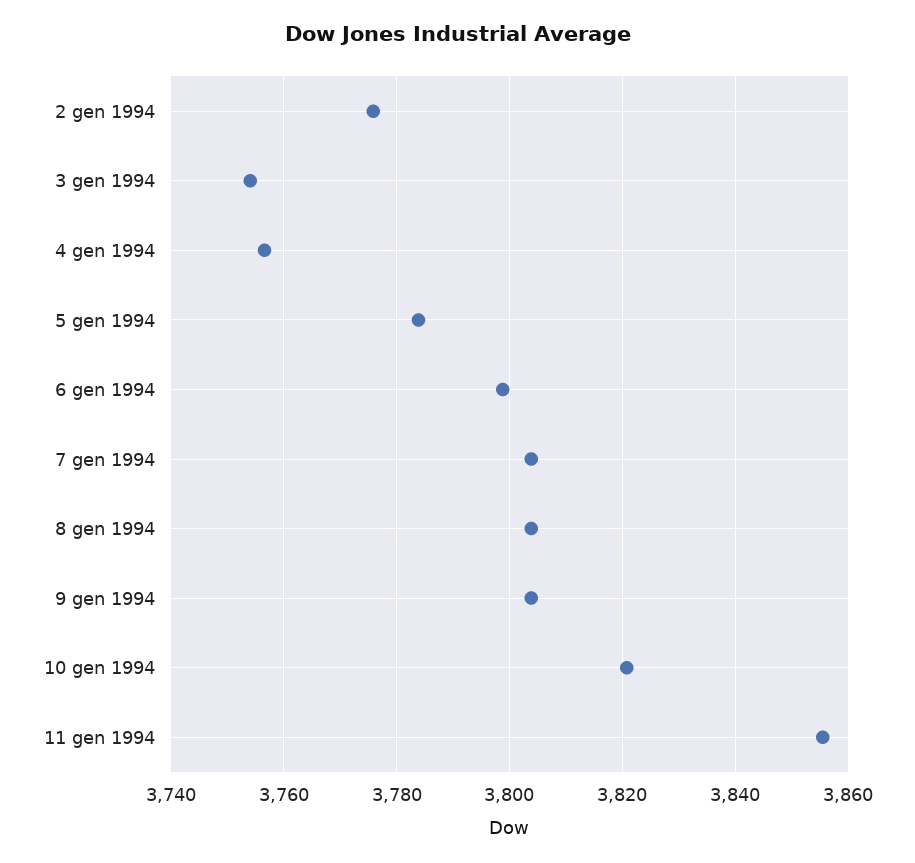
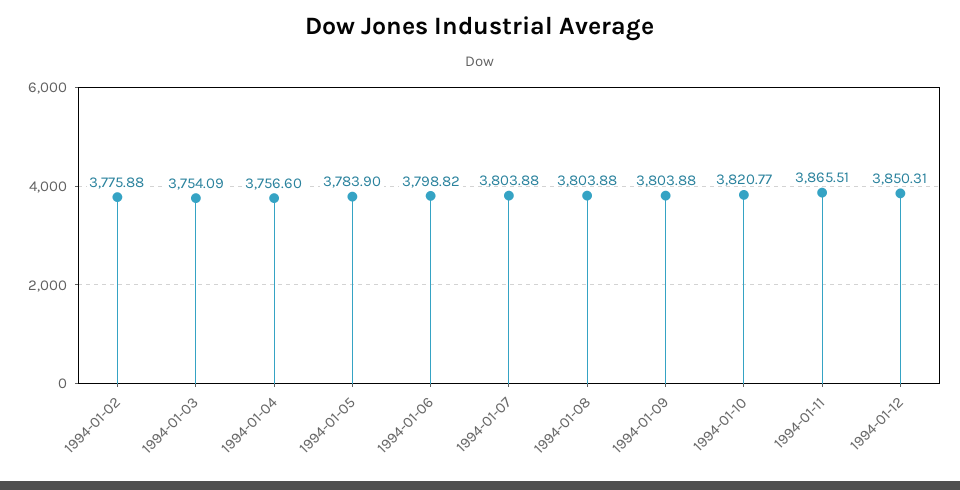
11 gen 1994: 3856 -> 3865.51
1994-01-12: none -> 3850.31

